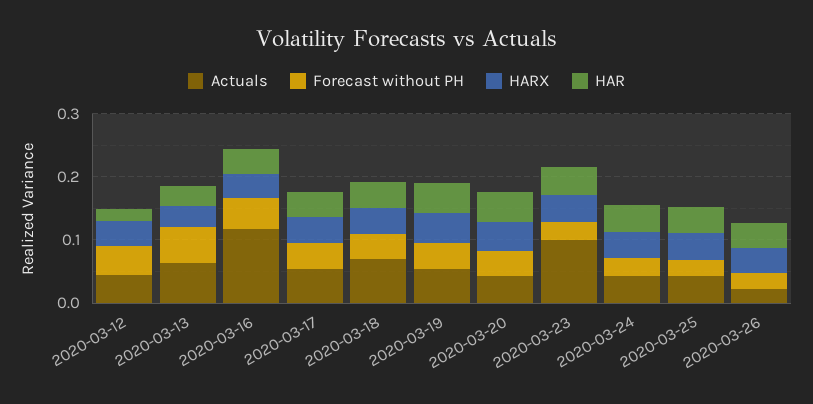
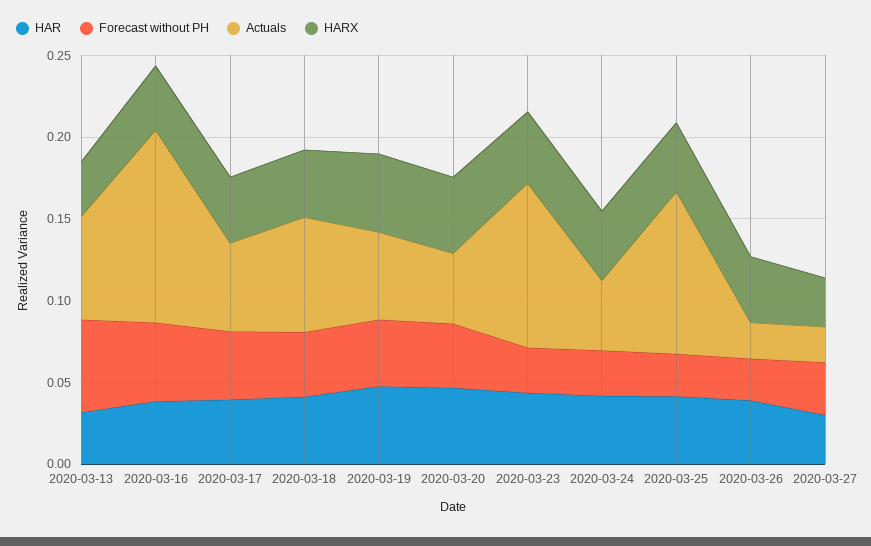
Actuals, 2020-03-12: 0.04 -> none
Forecast without PH, 2020-03-12: 0.04 -> none
HARX, 2020-03-12: 0.04 -> none
HAR, 2020-03-12: 0.02 -> none
Actuals, 2020-03-25: 0.04 -> 0.1
HAR, 2020-03-27: none -> 0.03
Forecast without PH, 2020-03-27: none -> 0.03
Actuals, 2020-03-27: none -> 0.02
HARX, 2020-03-27: none -> 0.03

